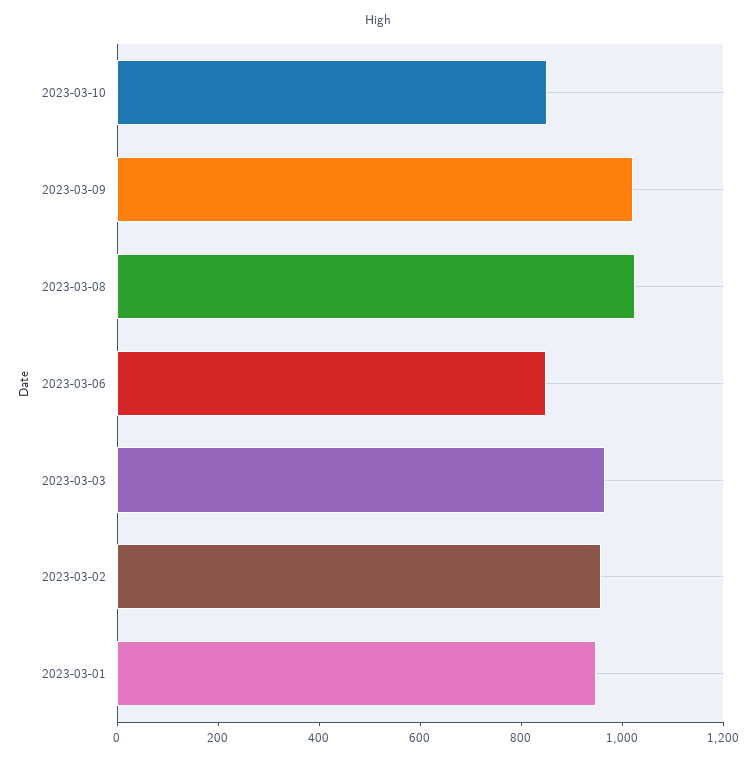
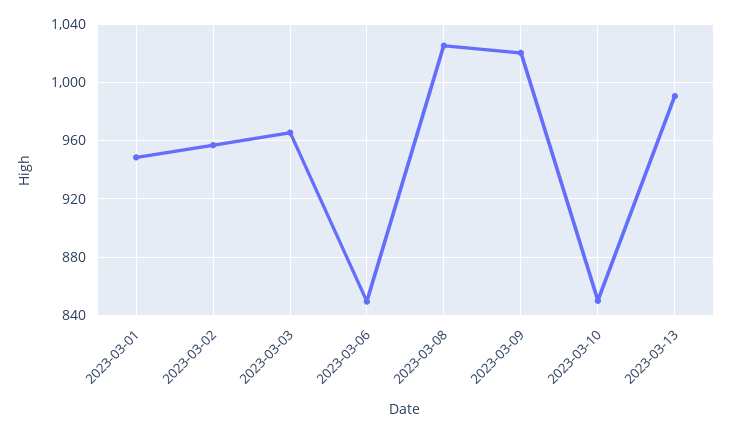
2023-03-13: none -> 990

